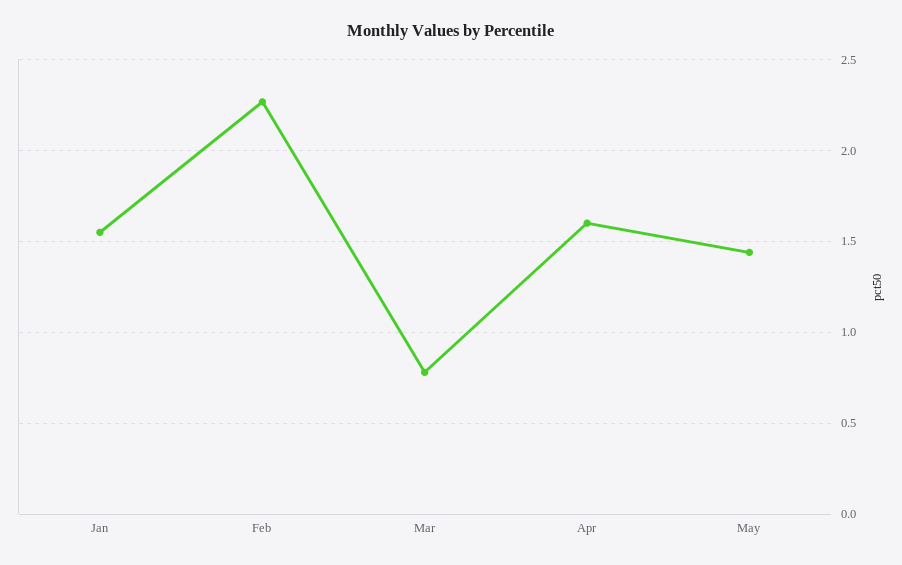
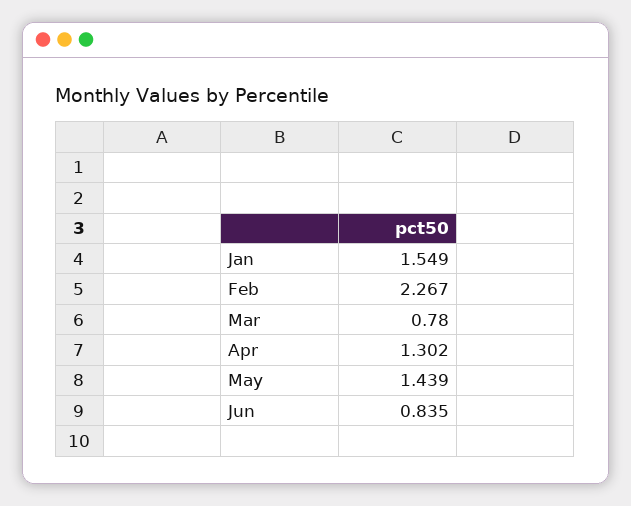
Apr: 1.6 -> 1.302
Jun: none -> 0.835

